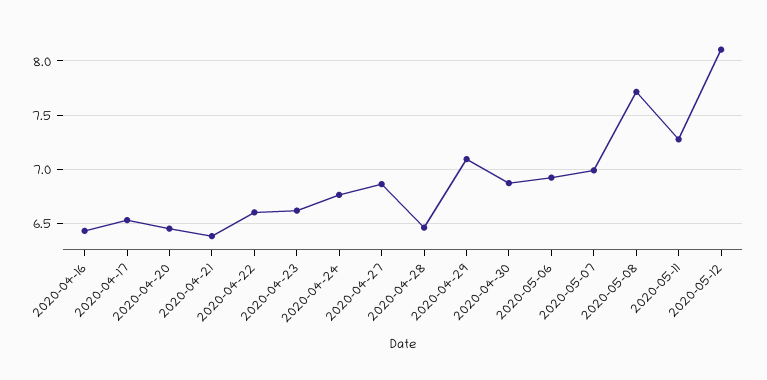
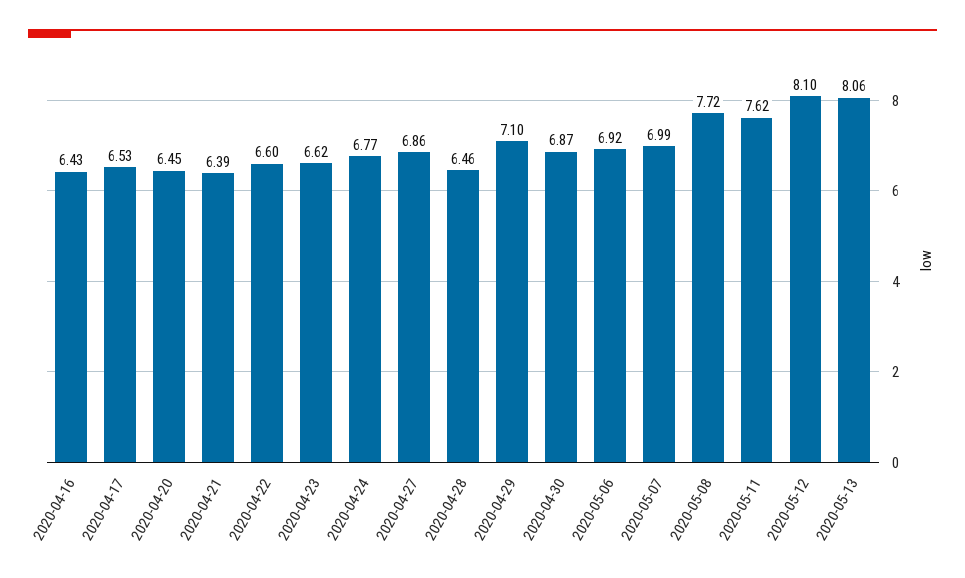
2020-05-11: 7.3 -> 7.62
2020-05-13: none -> 8.06

